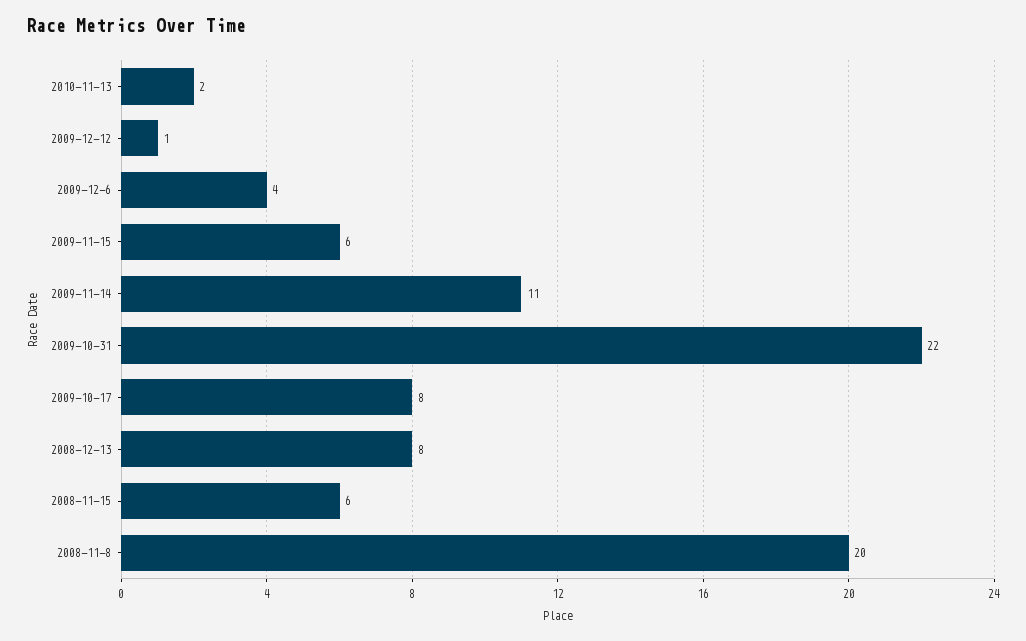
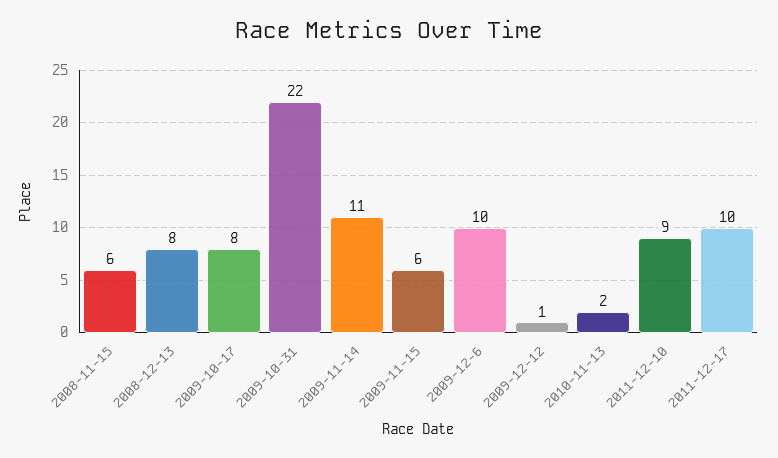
2009-12-6: 4 -> 10
2008-11-8: 20 -> none
2011-12-10: none -> 9
2011-12-17: none -> 10

